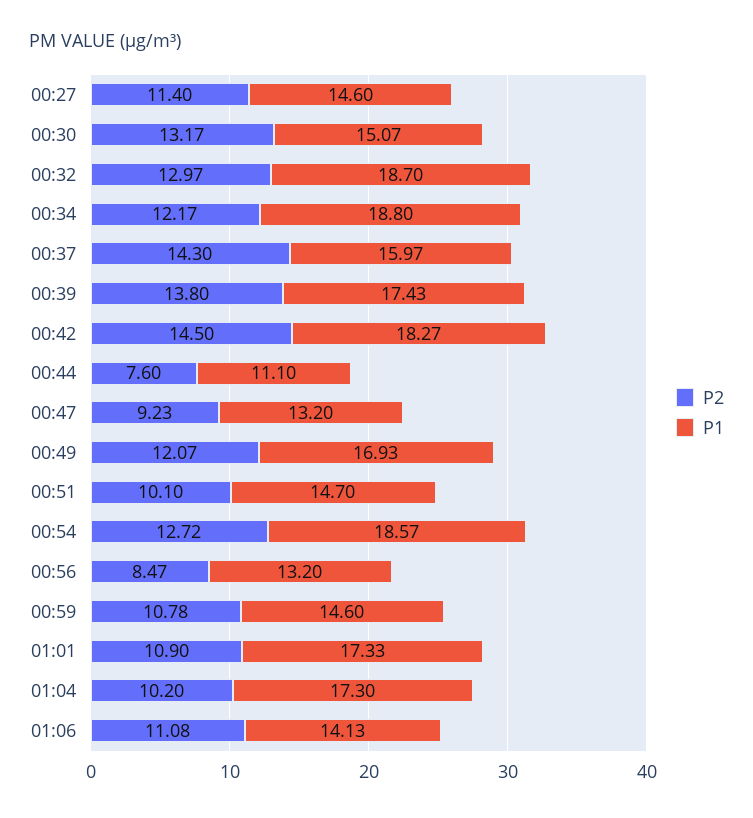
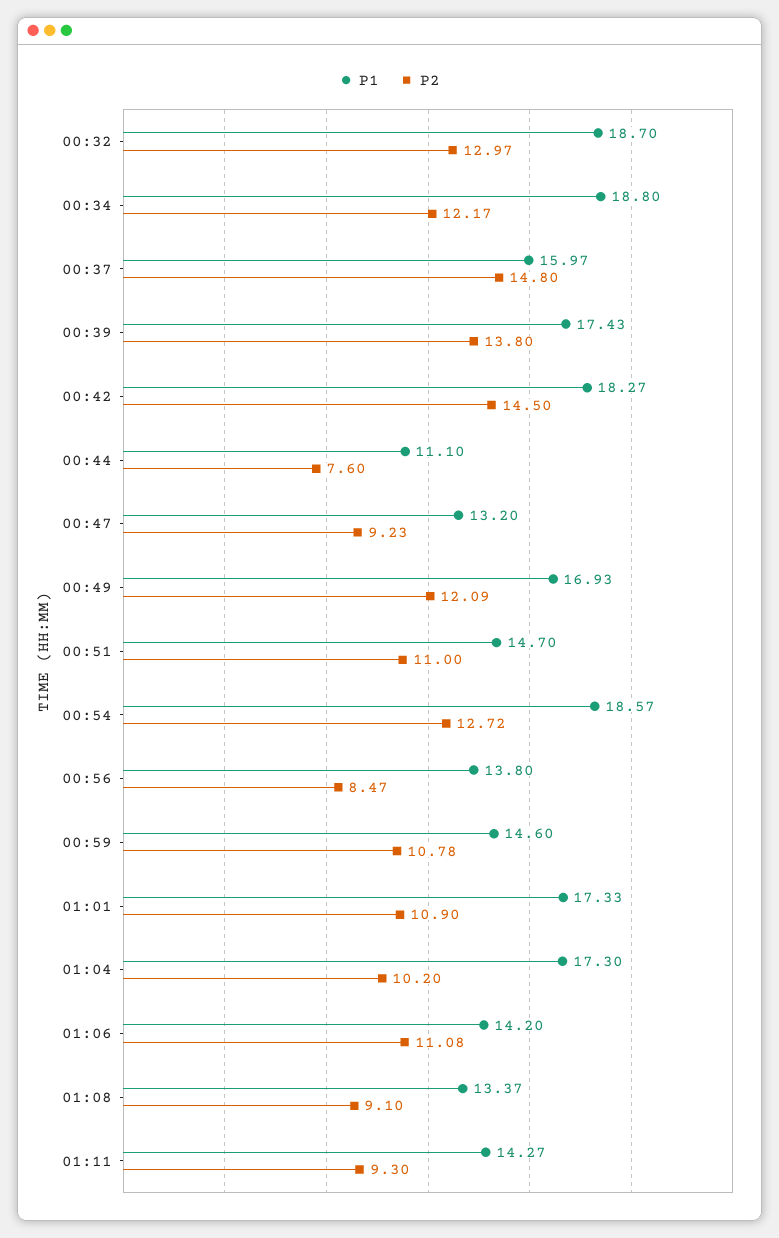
P2, 00:27: 11.4 -> none
P1, 00:27: 14.6 -> none
P2, 00:30: 13.17 -> none
P1, 00:30: 15.07 -> none
P2, 00:37: 14.3 -> 14.8
P2, 00:49: 12.07 -> 12.09
P2, 00:51: 10.1 -> 11
P1, 00:56: 13.2 -> 13.8
P1, 01:06: 14.13 -> 14.2
P1, 01:08: none -> 13.37
P2, 01:08: none -> 9.1
P1, 01:11: none -> 14.27
P2, 01:11: none -> 9.3

